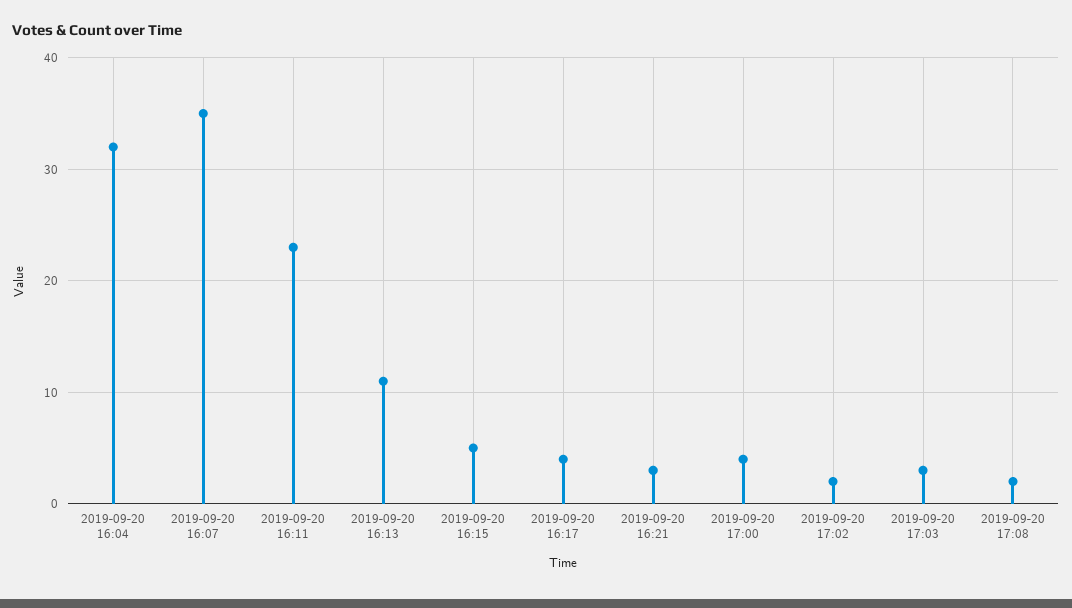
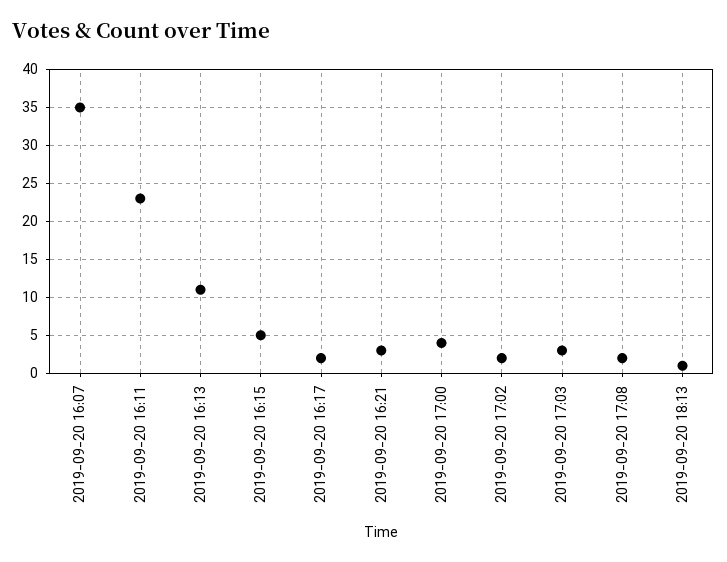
2019-09-20 16:04: 32 -> none
2019-09-20 16:17: 4 -> 2
2019-09-20 18:13: none -> 1

